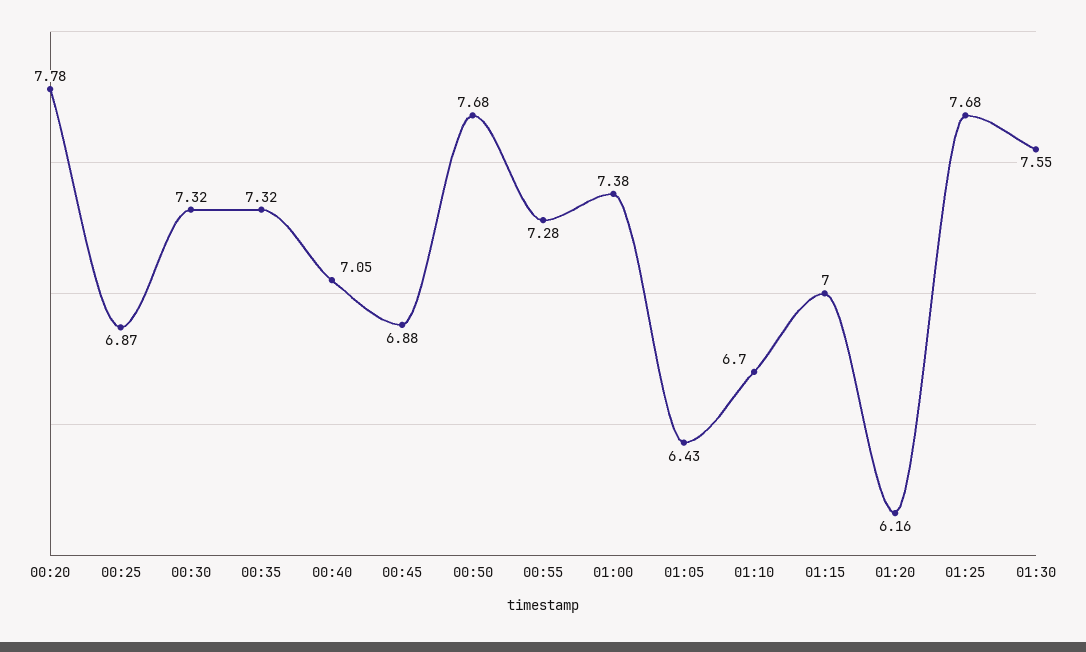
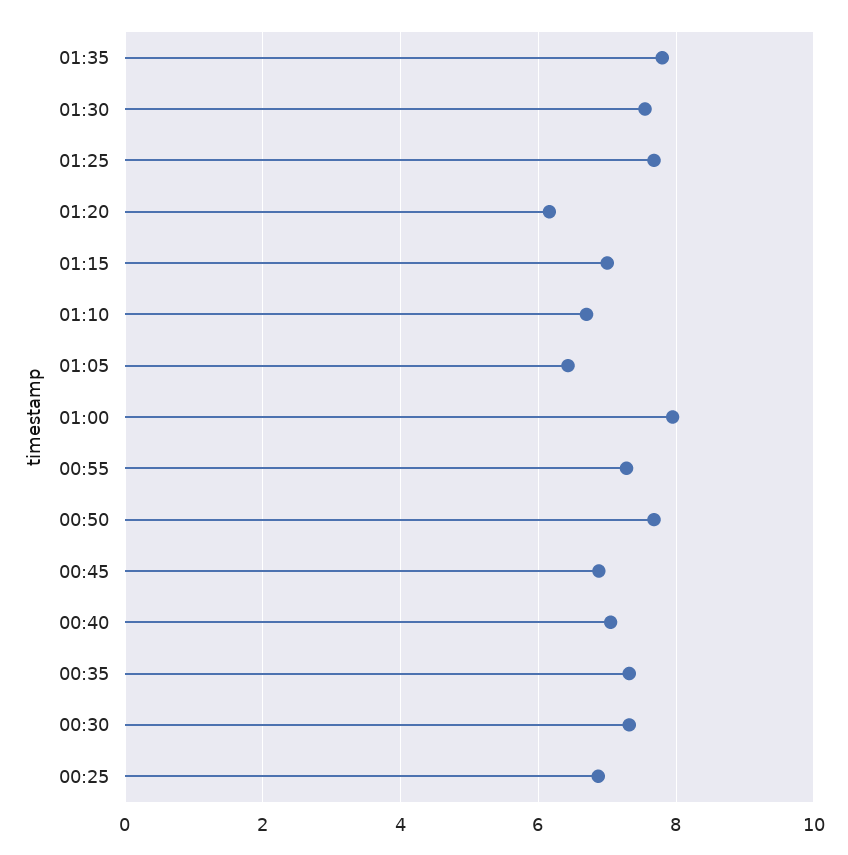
00:20: 7.78 -> none
01:00: 7.38 -> 8
01:35: none -> 7.8

